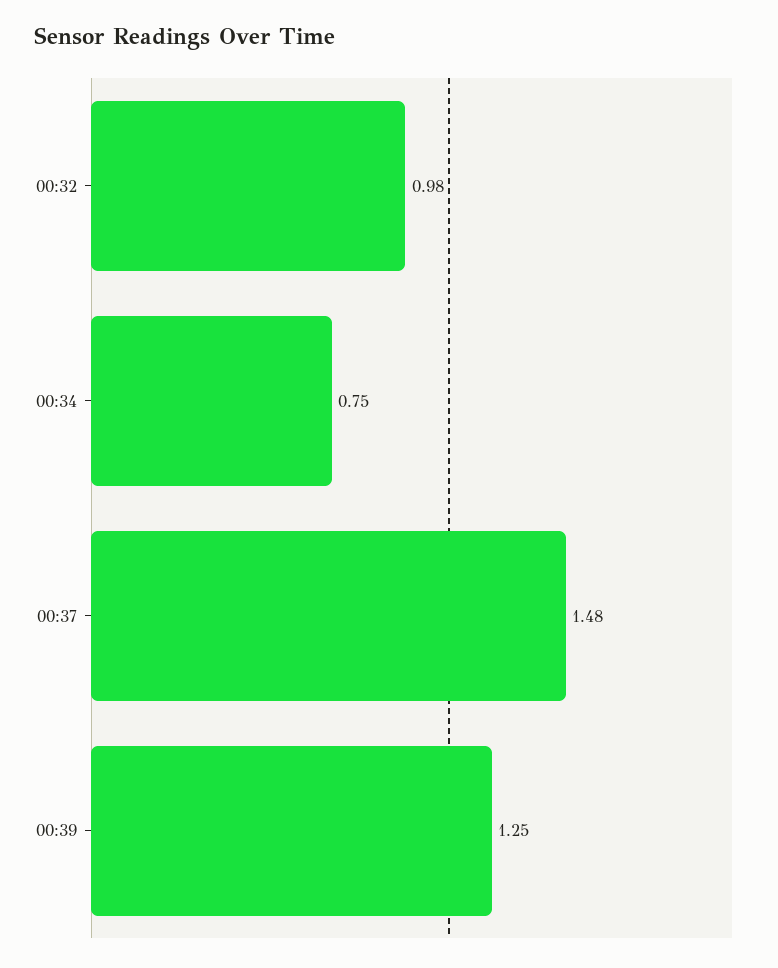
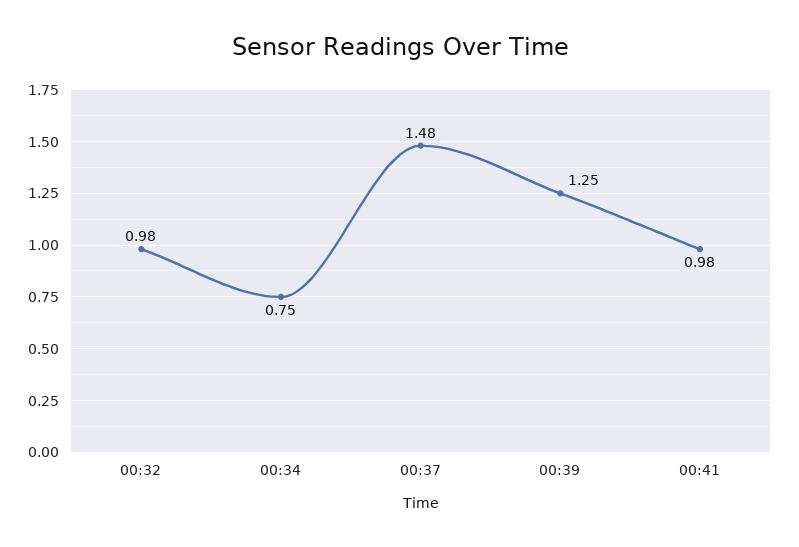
00:41: none -> 0.98

